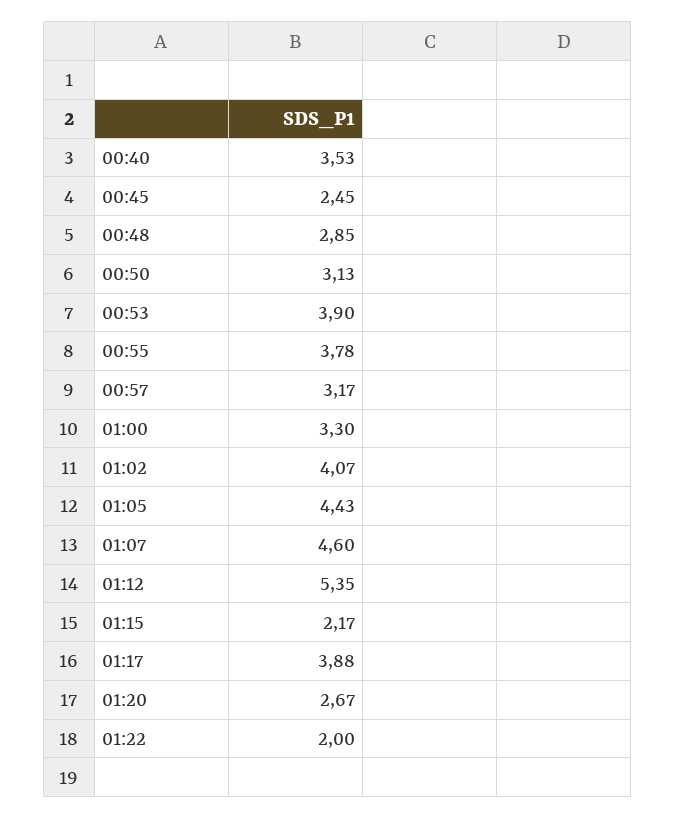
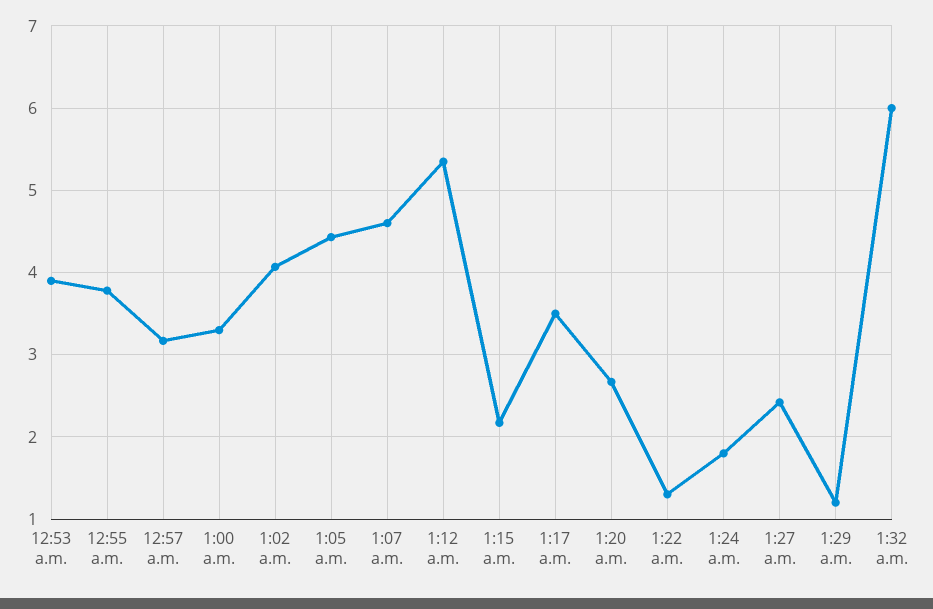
00:40: 3.53 -> none
00:45: 2.45 -> none
00:48: 2.85 -> none
00:50: 3.13 -> none
01:17: 3.88 -> 3.5
01:22: 2 -> 1.3
1:24 a.m.: none -> 1.8
1:27 a.m.: none -> 2.4
1:29 a.m.: none -> 1.2
1:32 a.m.: none -> 6

